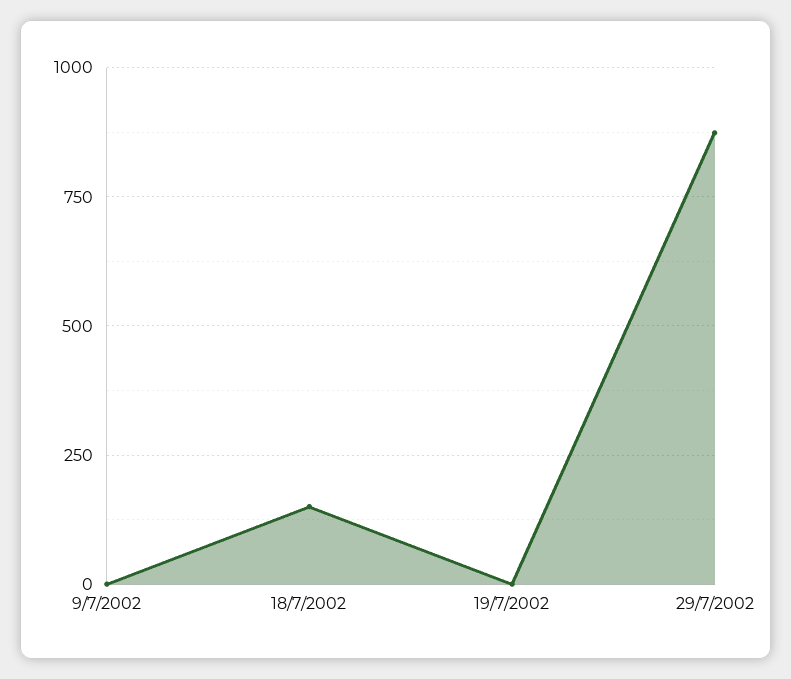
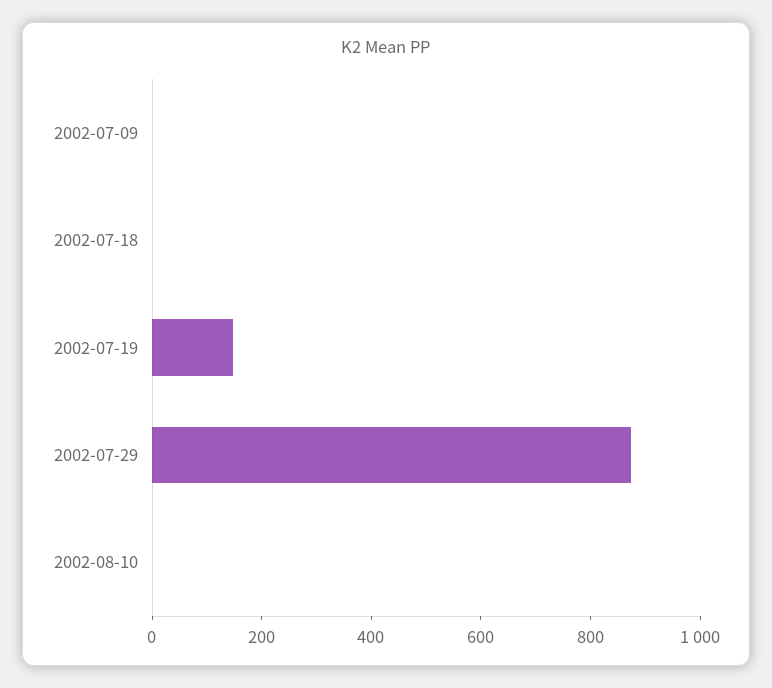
18/7/2002: 150 -> 0
19/7/2002: 0 -> 150
2002-08-10: none -> 0

